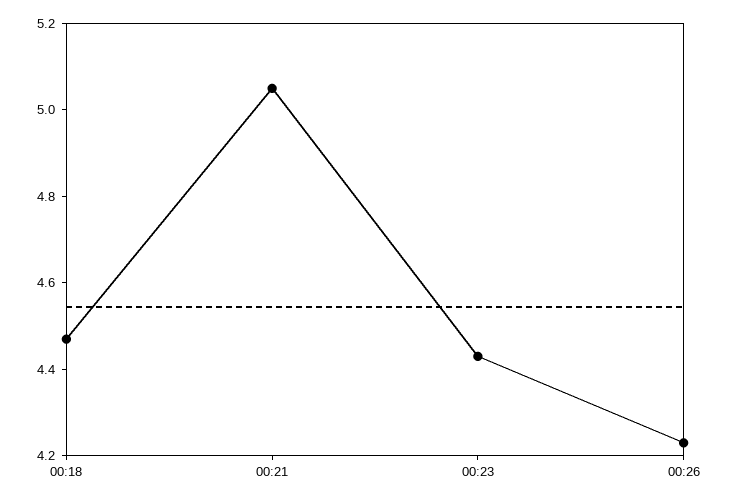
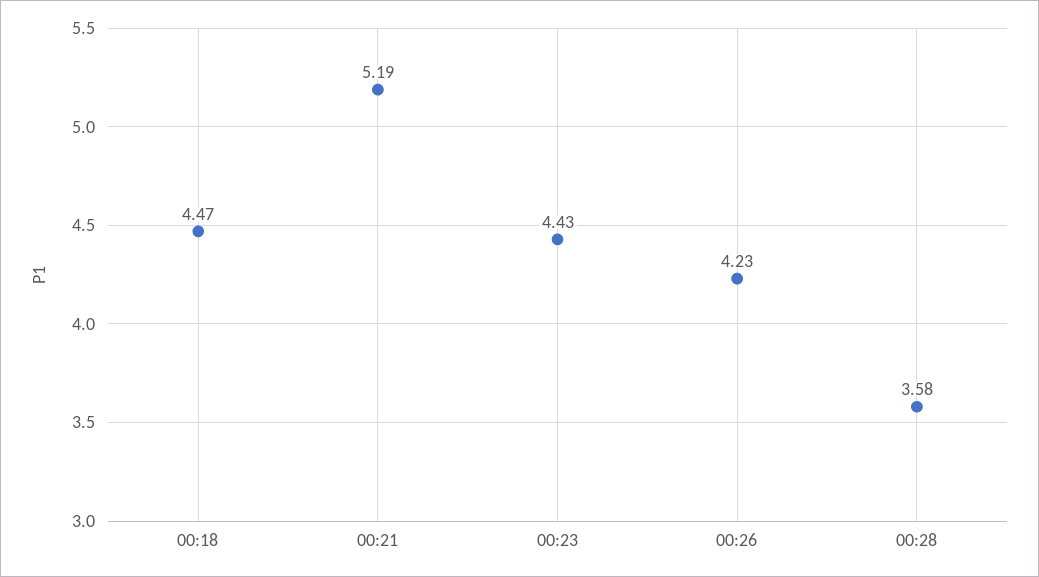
00:21: 5.05 -> 5.19
00:28: none -> 3.58

